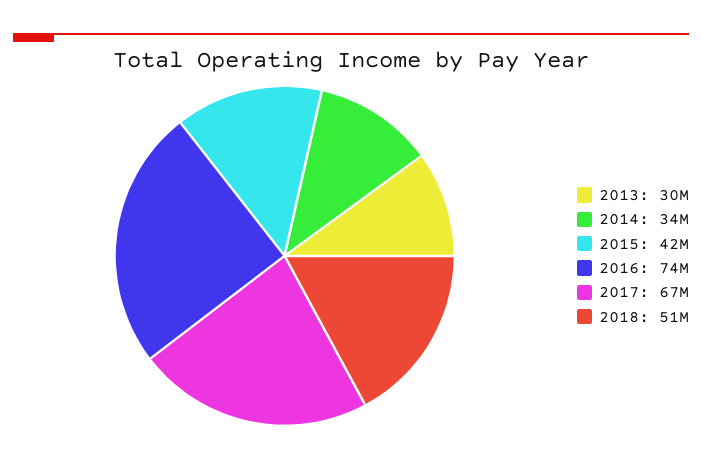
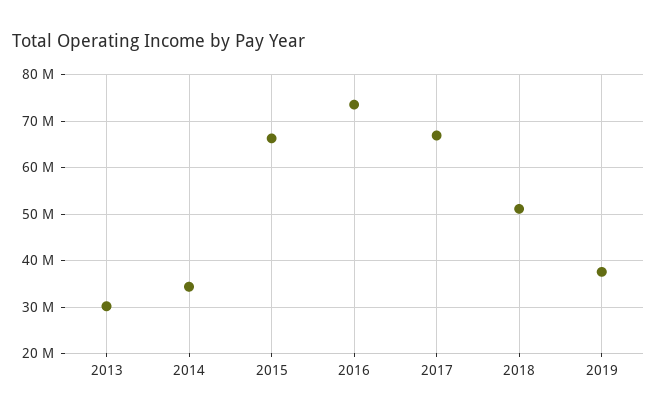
2015: 42000000 -> 66000000
2019: none -> 38000000

